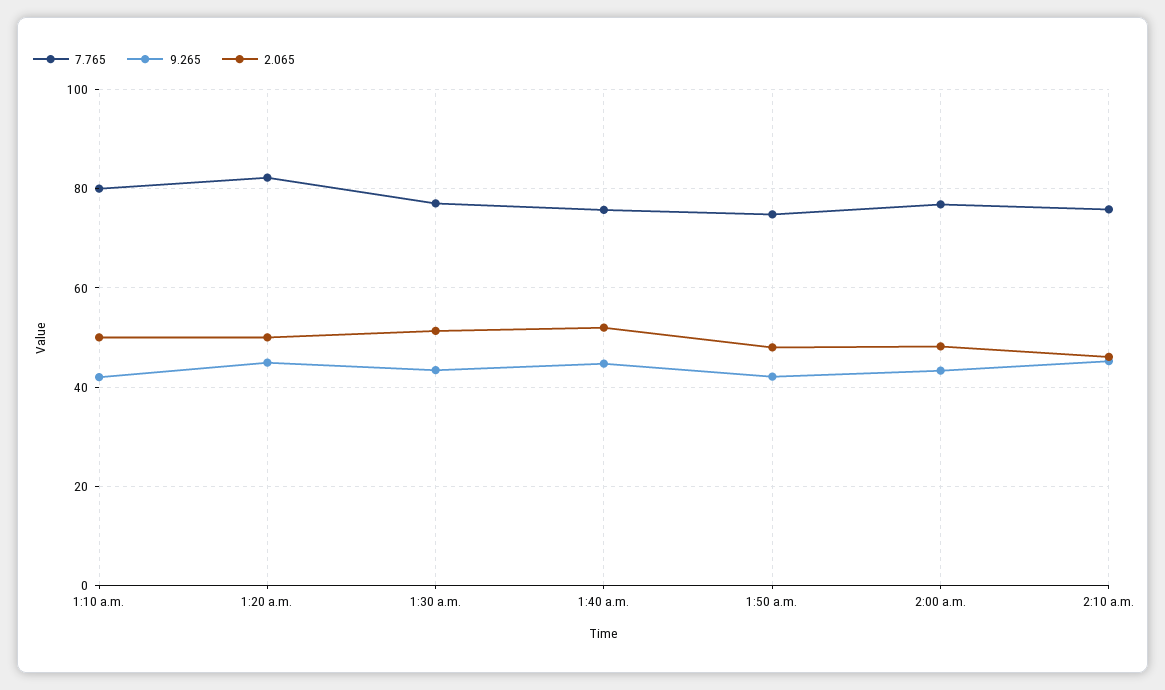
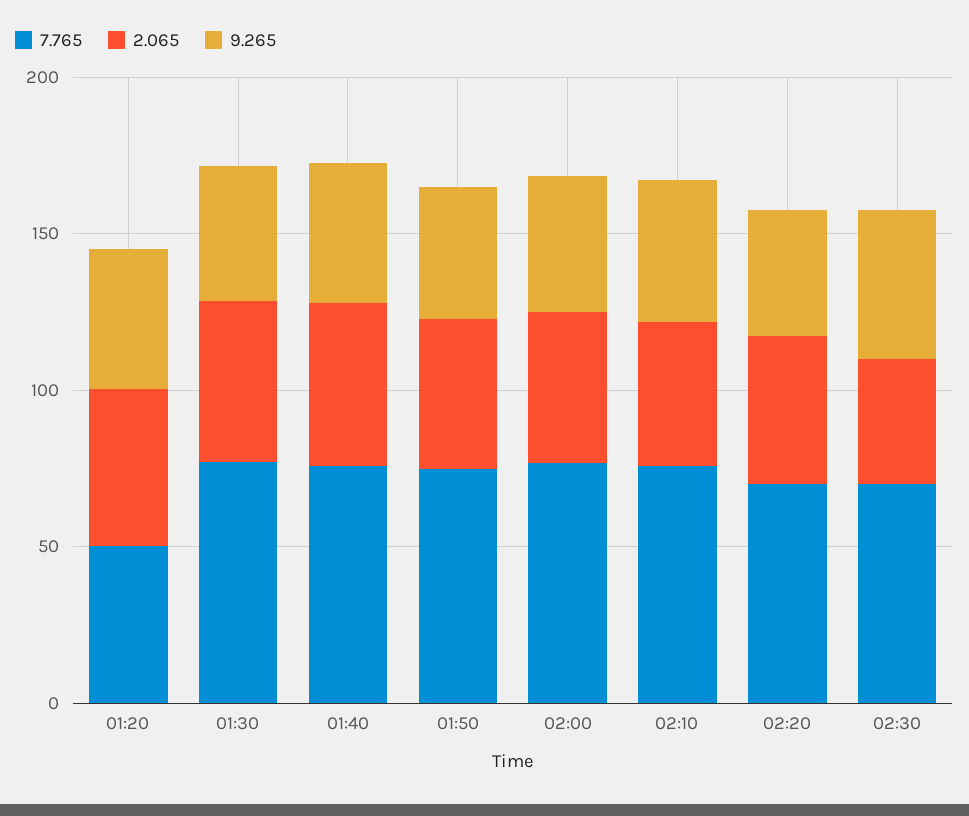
7.765, 1:10 a.m.: 80 -> none
9.265, 1:10 a.m.: 42 -> none
2.065, 1:10 a.m.: 50 -> none
7.765, 1:20 a.m.: 82 -> 50
7.765, 02:20: none -> 70
2.065, 02:20: none -> 50
9.265, 02:20: none -> 40
7.765, 02:30: none -> 70
2.065, 02:30: none -> 40
9.265, 02:30: none -> 50

